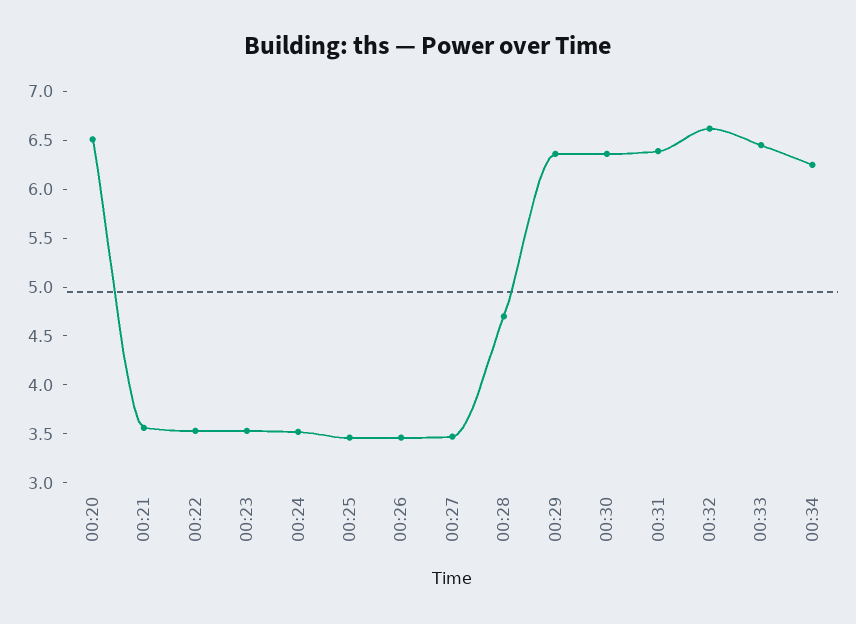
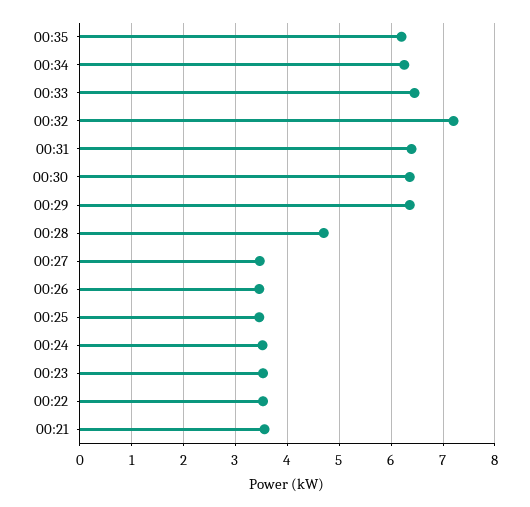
00:20: 6.5 -> none
00:32: 6.6 -> 7.2
00:35: none -> 6.2

